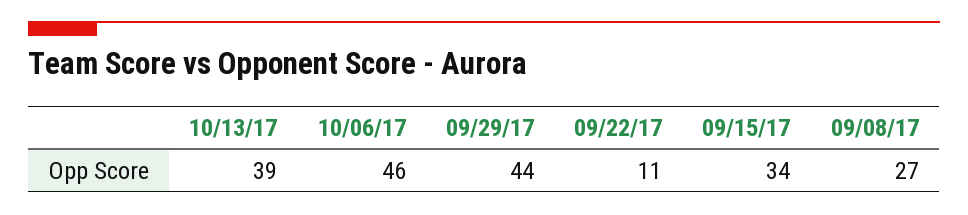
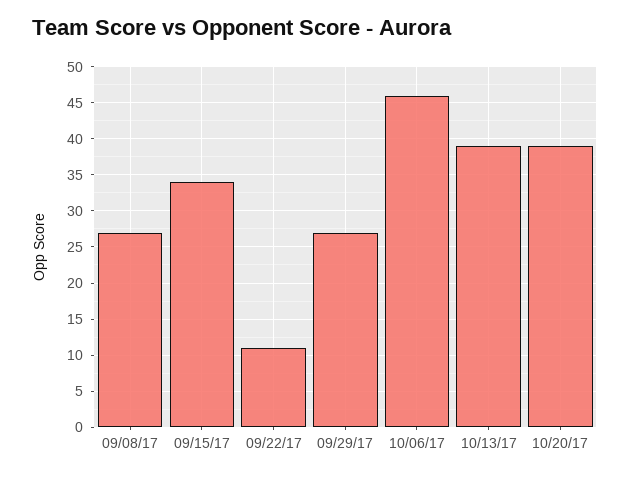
09/29/17: 44 -> 27
10/20/17: none -> 39

